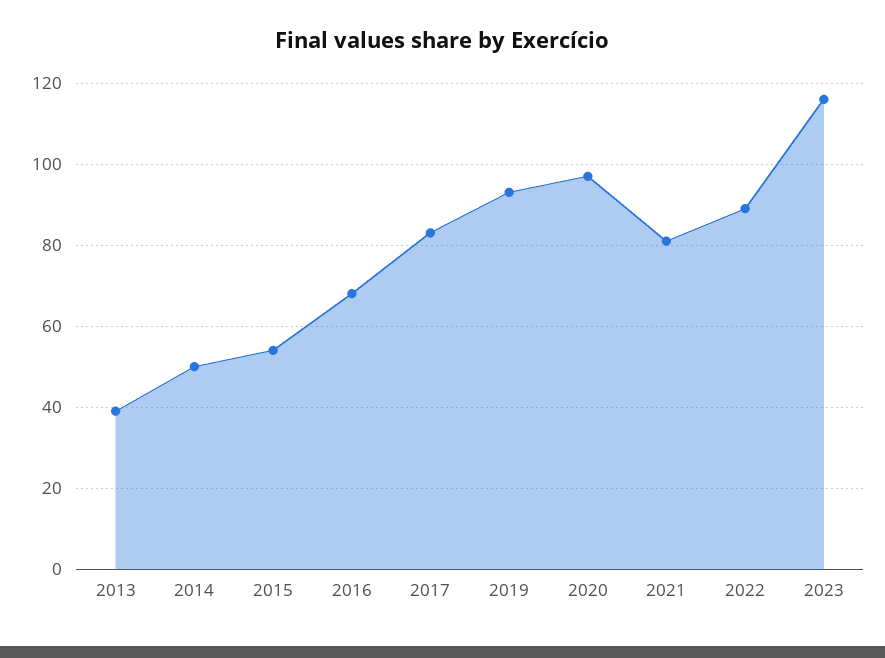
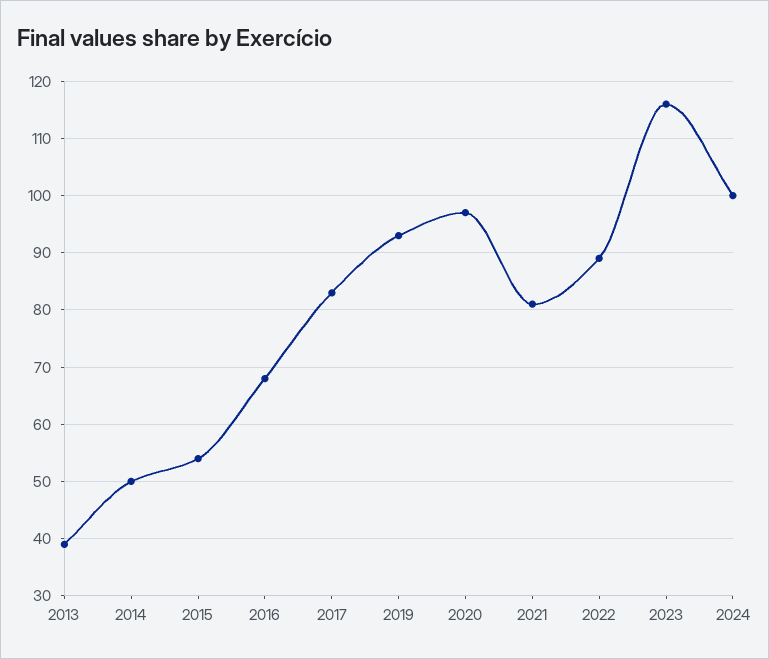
2024: none -> 100

